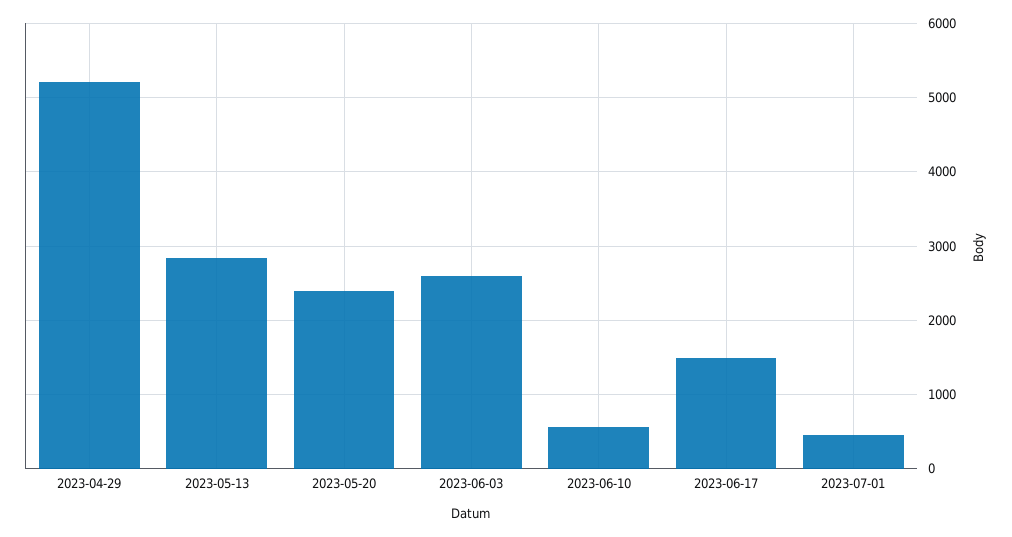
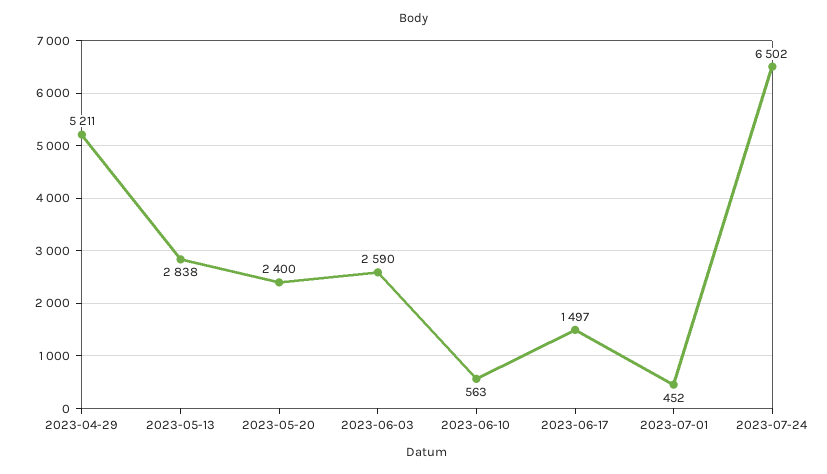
2023-07-24: none -> 6502

